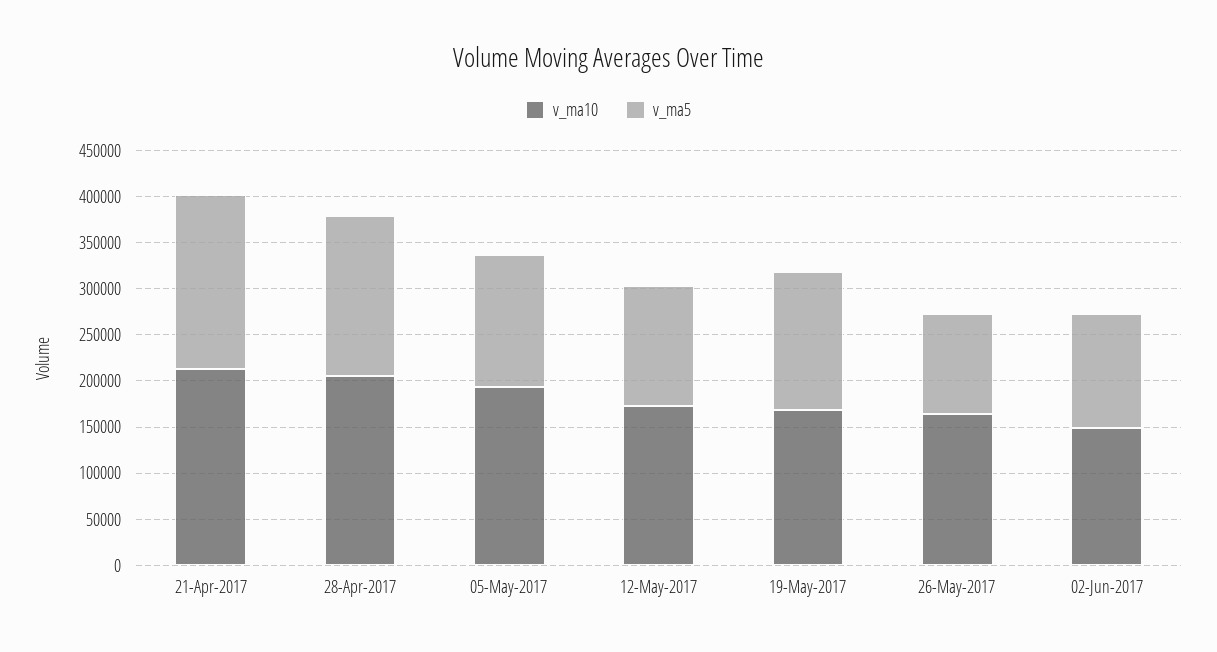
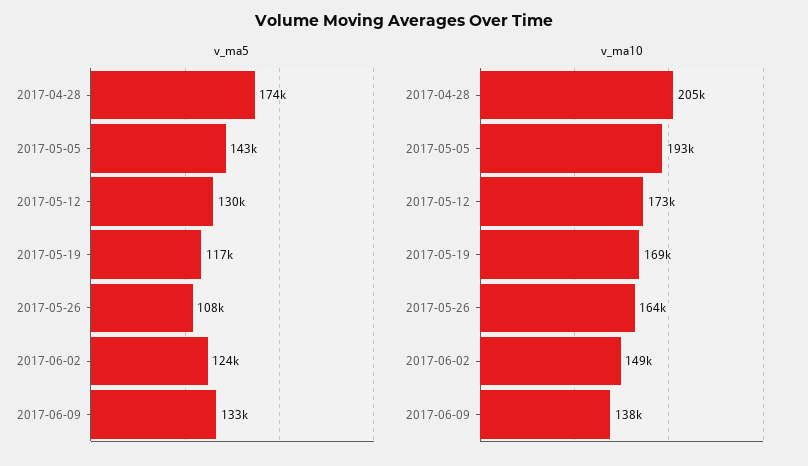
v_ma10, 21-Apr-2017: 210000 -> none
v_ma5, 21-Apr-2017: 190000 -> none
v_ma5, 19-May-2017: 150000 -> 117000
v_ma5, 2017-06-09: none -> 133000
v_ma10, 2017-06-09: none -> 138000

